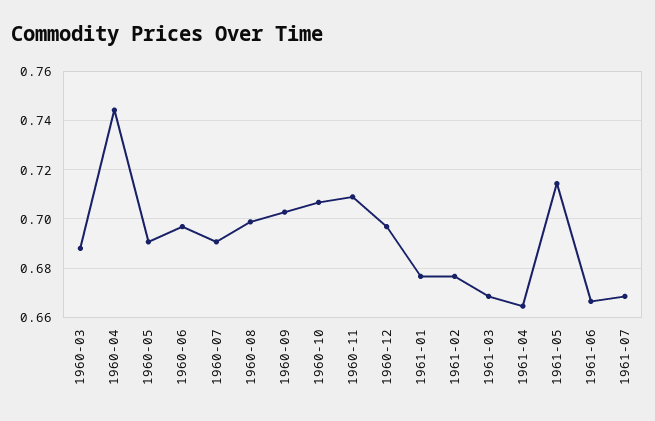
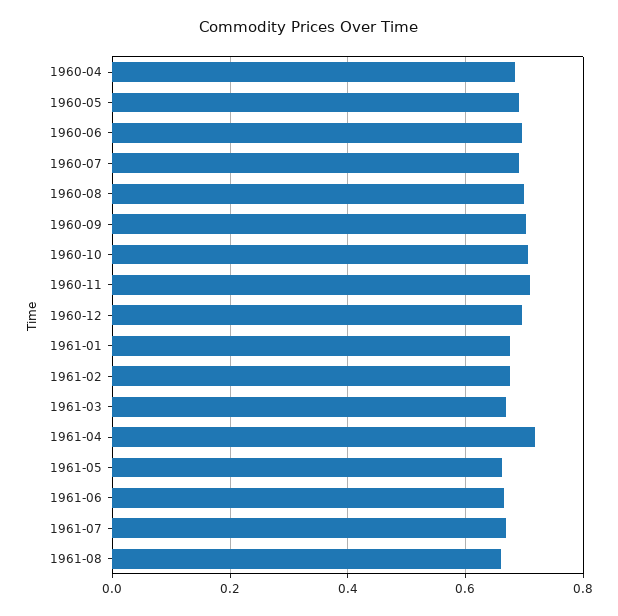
1960-03: 0.6875 -> none
1960-04: 0.745 -> 0.68
1961-04: 0.665 -> 0.72
1961-05: 0.715 -> 0.66
1961-08: none -> 0.66

